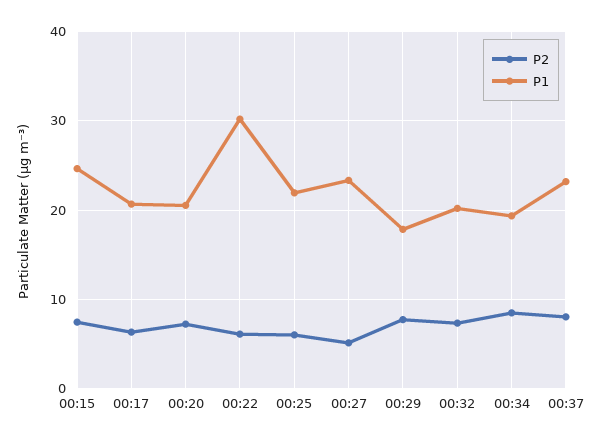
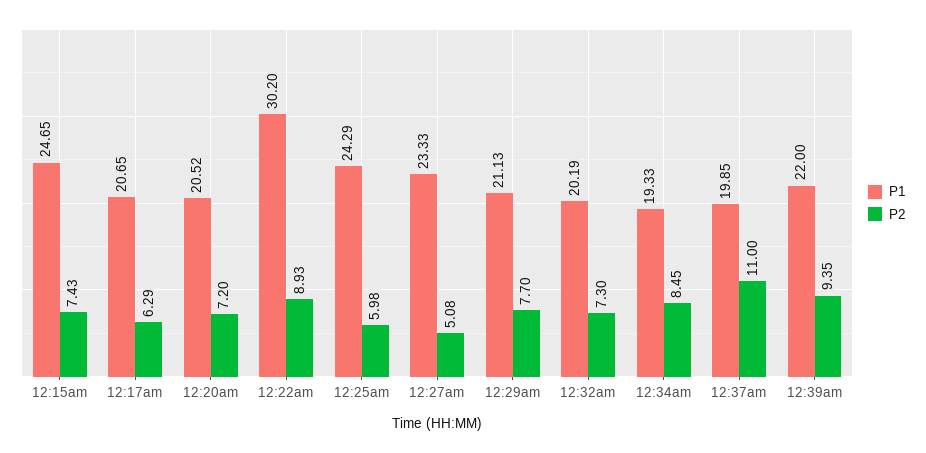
P2, 00:22: 6 -> 8.93
P1, 00:25: 22 -> 24.29
P1, 00:29: 18 -> 21.13
P2, 00:37: 8 -> 11
P1, 00:37: 23 -> 19.85
P1, 12:39am: none -> 22
P2, 12:39am: none -> 9.35

